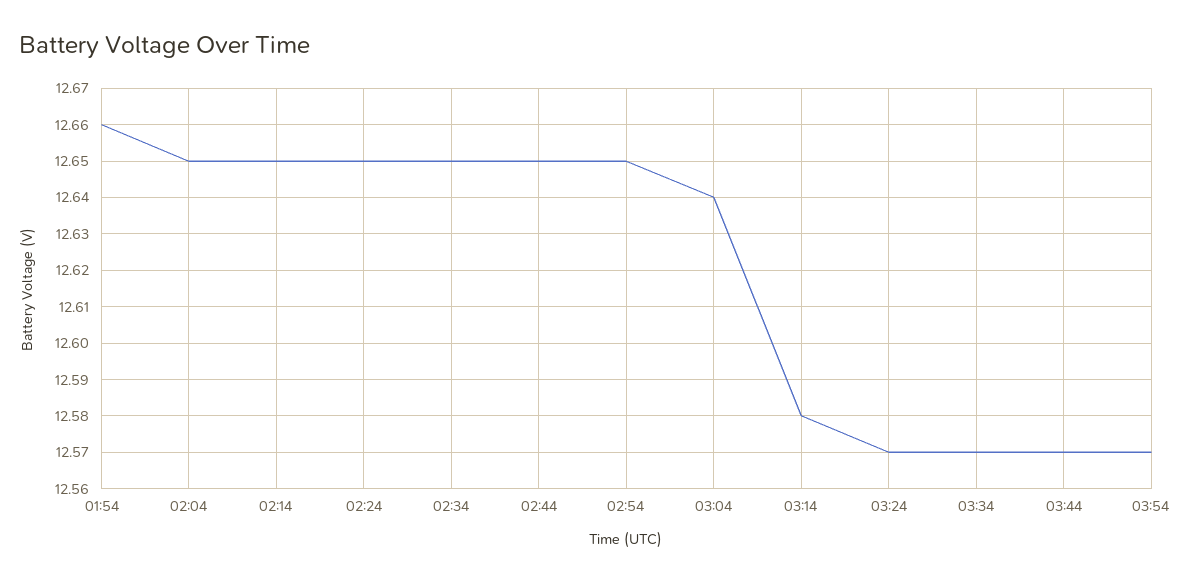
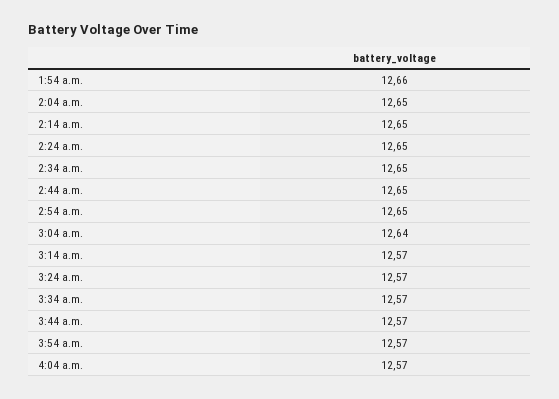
03:14: 12.58 -> 12.57
4:04 a.m.: none -> 12.57

